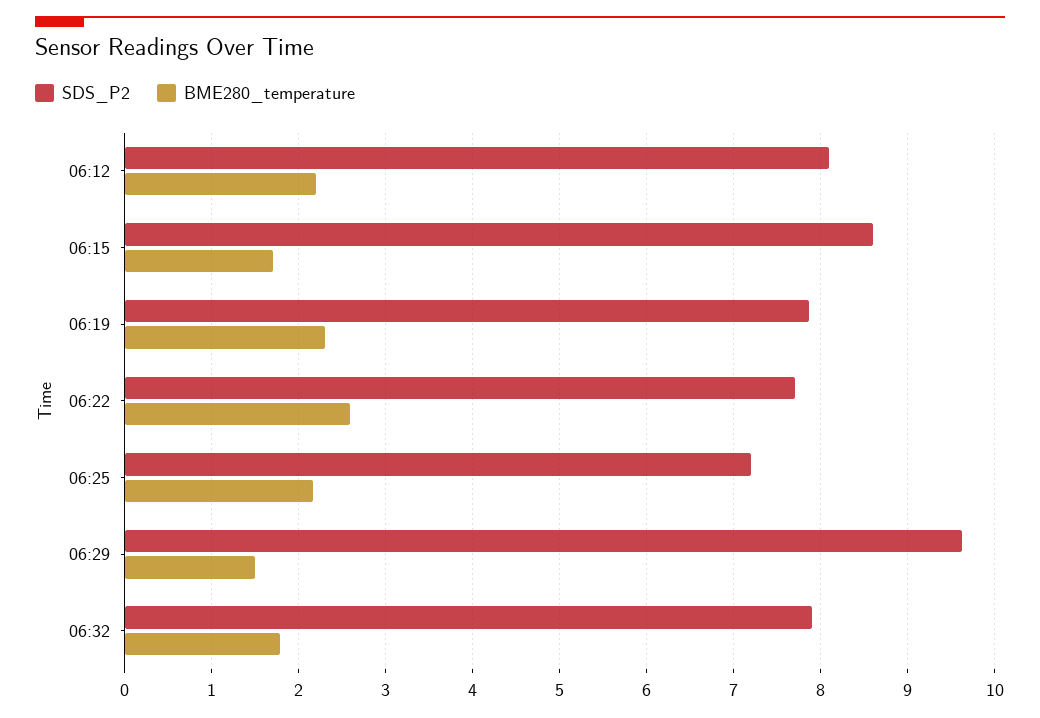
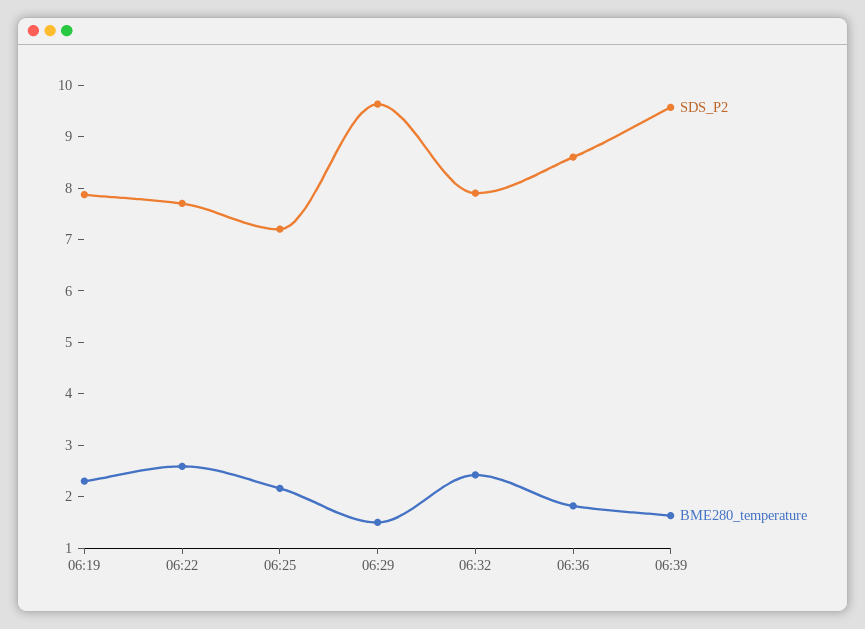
SDS_P2, 06:12: 8.1 -> none
BME280_temperature, 06:12: 2.2 -> none
SDS_P2, 06:15: 8.6 -> none
BME280_temperature, 06:15: 1.7 -> none
BME280_temperature, 06:32: 1.8 -> 2.4
SDS_P2, 06:36: none -> 8.6
BME280_temperature, 06:36: none -> 1.8
SDS_P2, 06:39: none -> 9.6
BME280_temperature, 06:39: none -> 1.6

